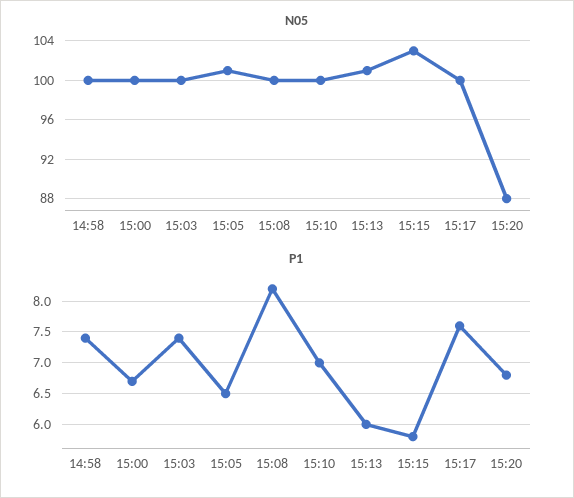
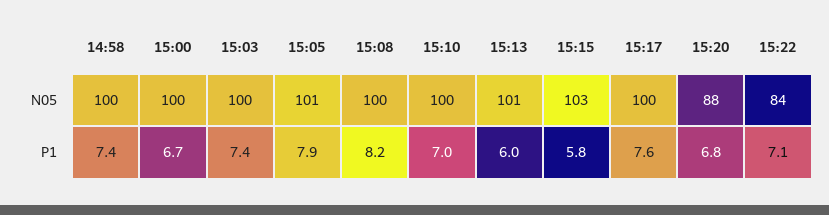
P1, 15:05: 6.5 -> 7.9
N05, 15:22: none -> 84
P1, 15:22: none -> 7.1

